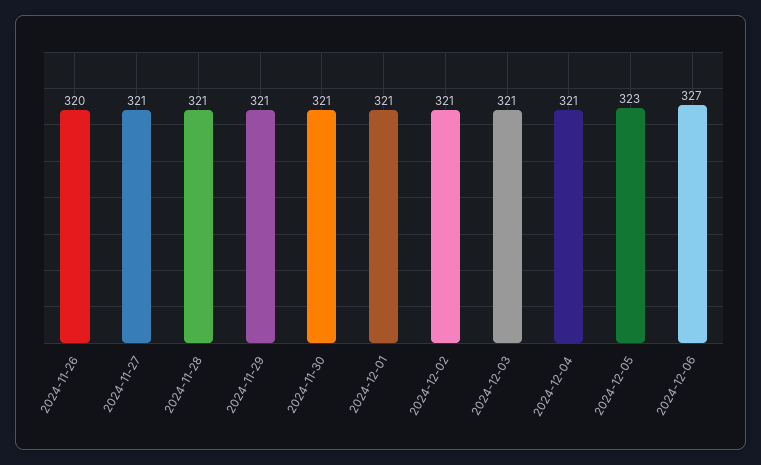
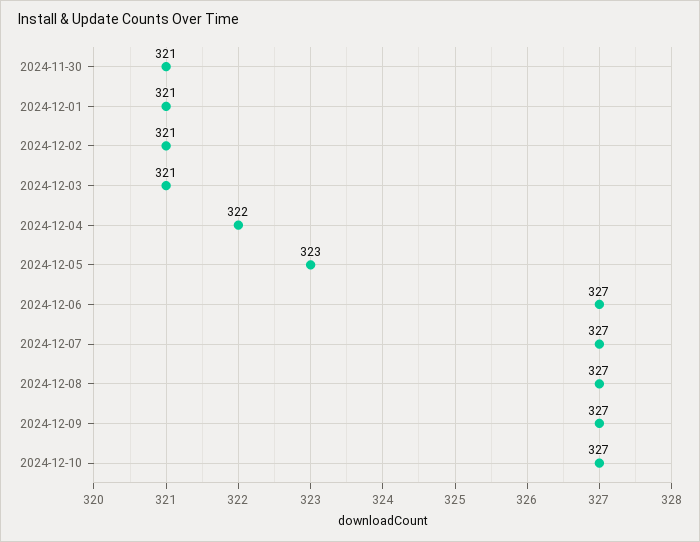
2024-11-26: 320 -> none
2024-11-27: 321 -> none
2024-11-28: 321 -> none
2024-11-29: 321 -> none
2024-12-04: 321 -> 322
2024-12-07: none -> 327
2024-12-08: none -> 327
2024-12-09: none -> 327
2024-12-10: none -> 327

